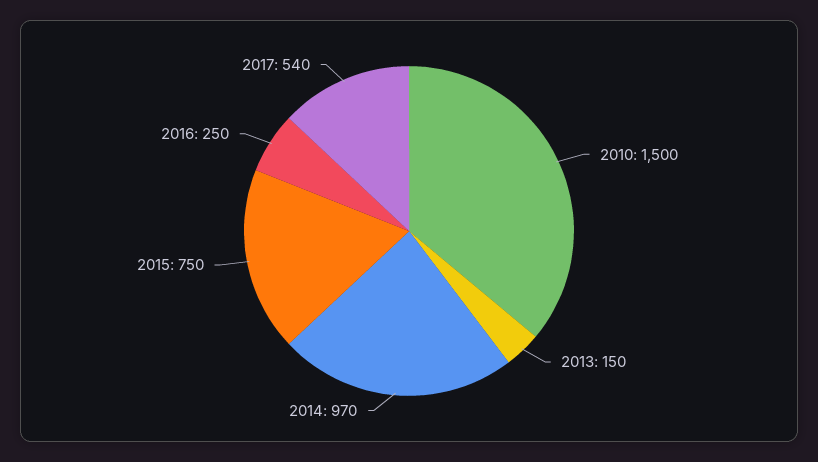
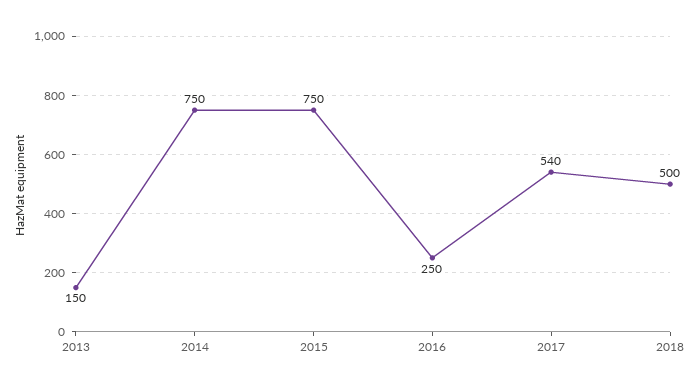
2010: 1500 -> none
2014: 970 -> 750
2018: none -> 500

